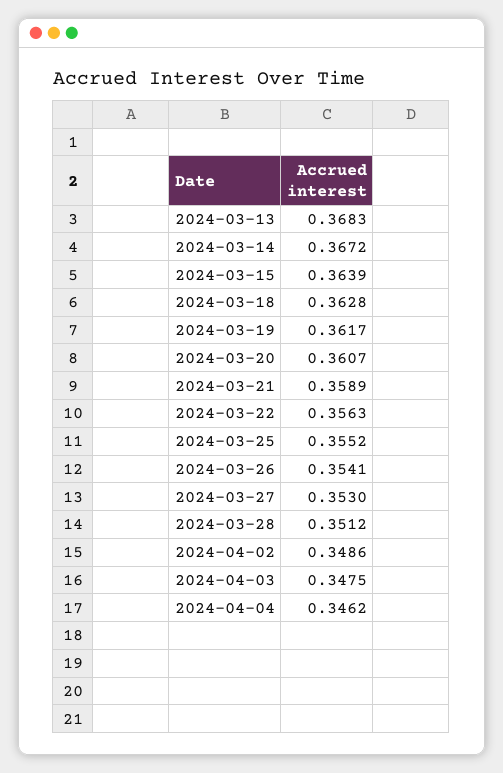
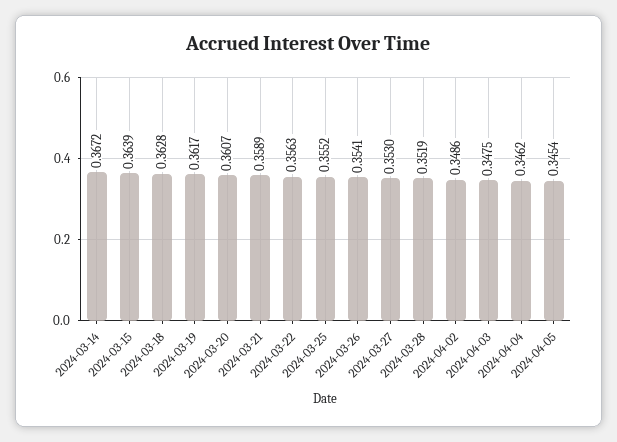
2024-03-13: 0.3683 -> none
2024-03-28: 0.3512 -> 0.3519
2024-04-05: none -> 0.3454

